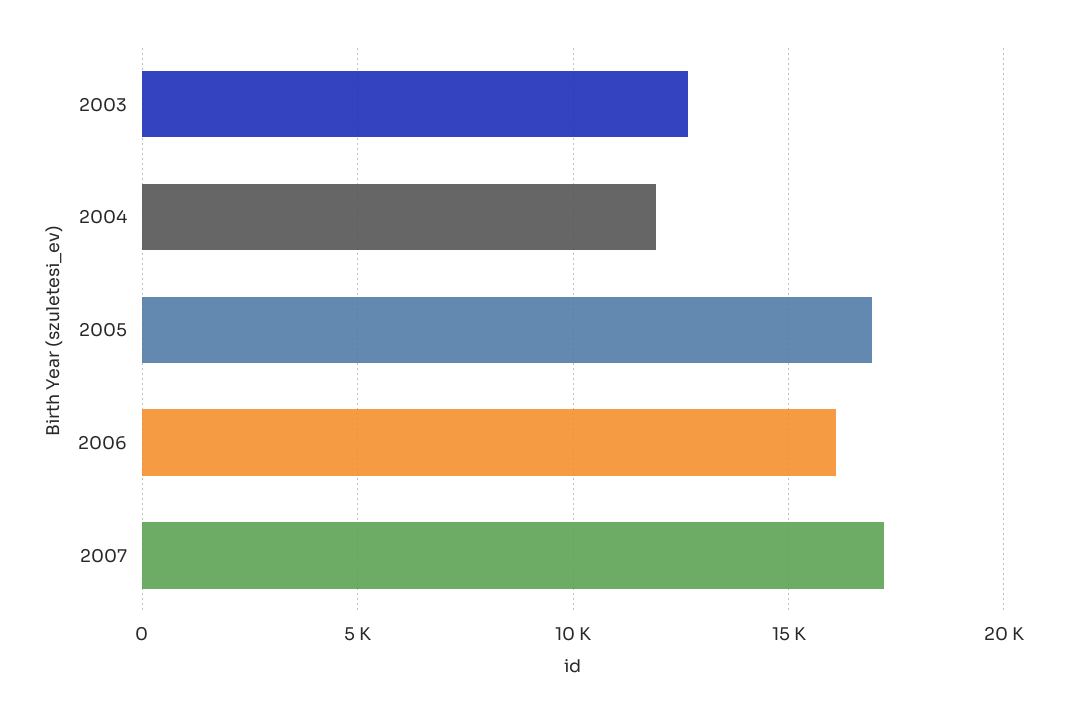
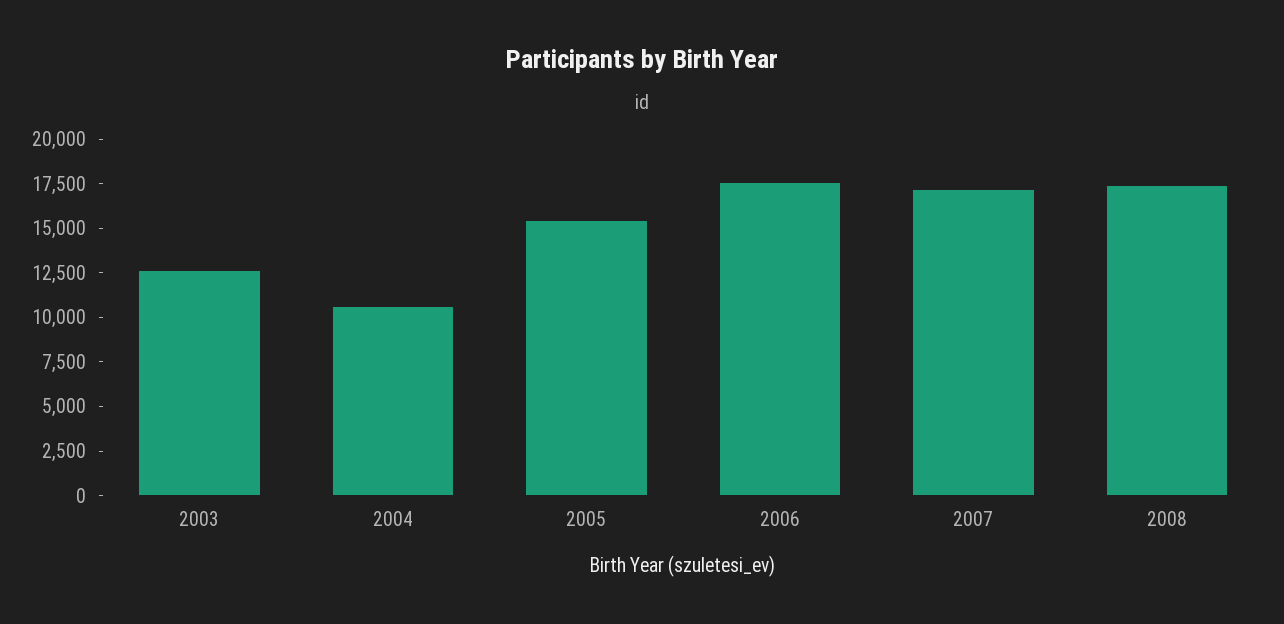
2004: 12000 -> 10500
2005: 17000 -> 15500
2006: 16000 -> 17500
2008: none -> 17500

